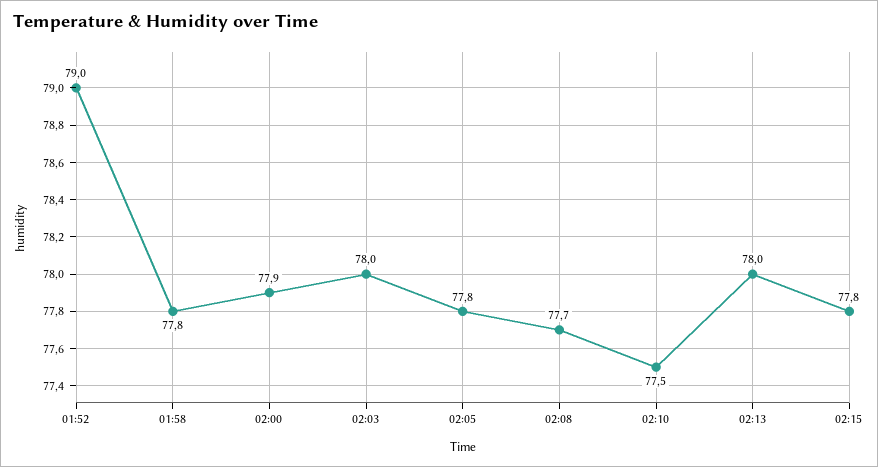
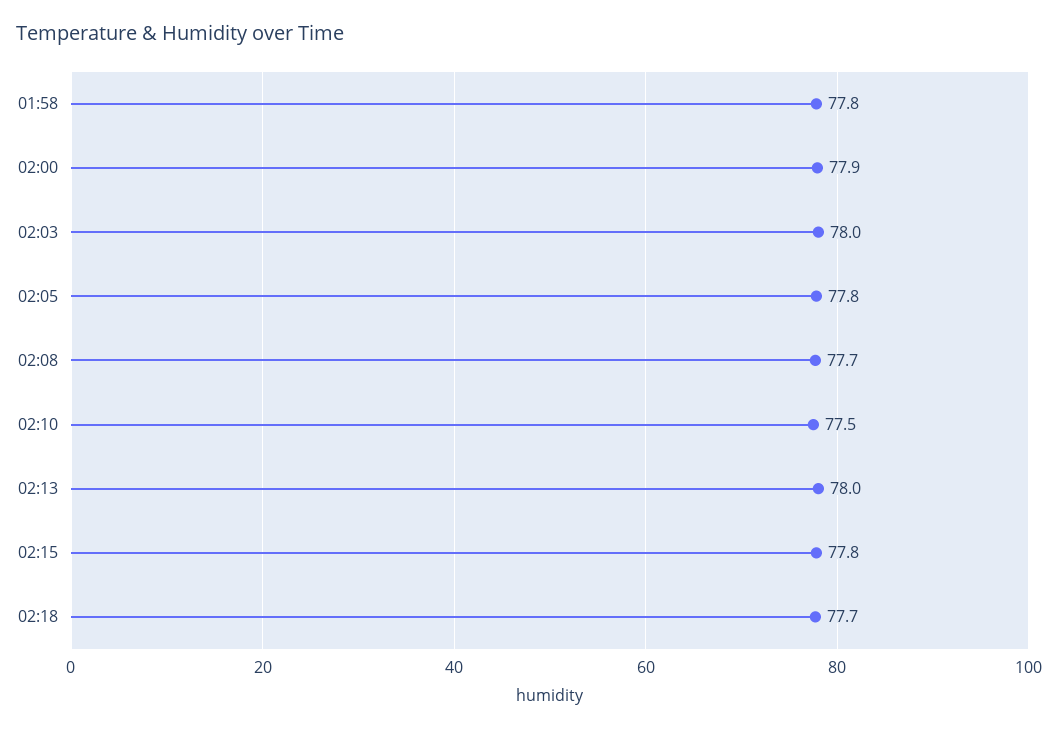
01:52: 79 -> none
02:18: none -> 77.7

